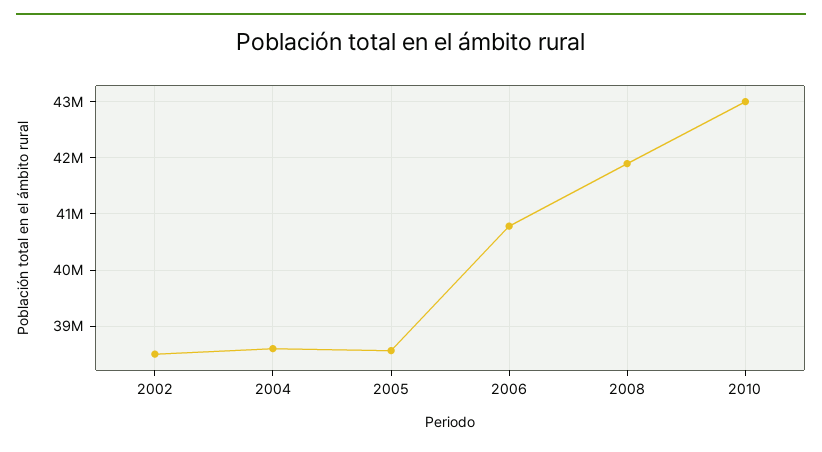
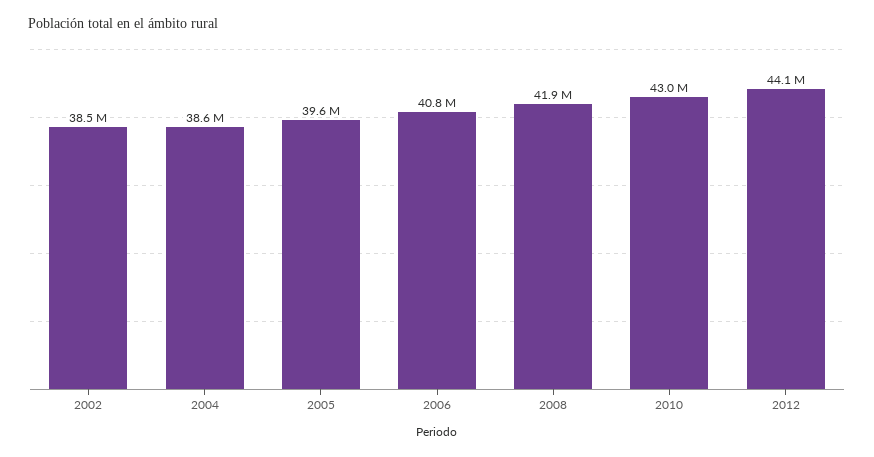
2005: 38600000 -> 39600000
2012: none -> 44100000

